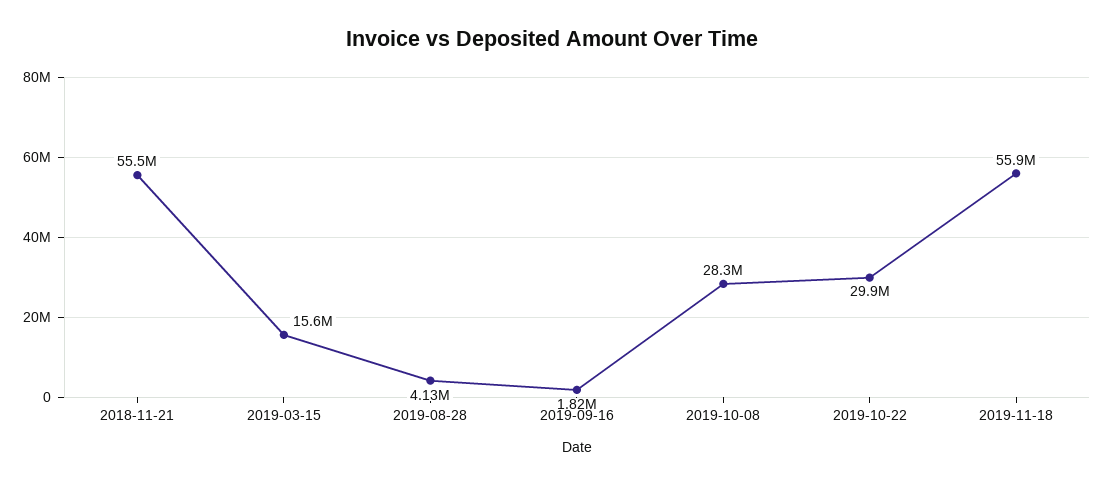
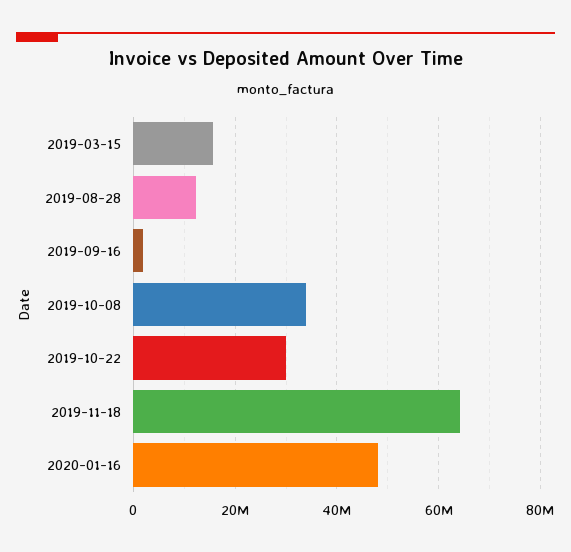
2018-11-21: 55500000 -> none
2019-08-28: 4130000 -> 12000000
2019-10-08: 28300000 -> 34000000
2019-11-18: 55900000 -> 64000000
2020-01-16: none -> 48000000

